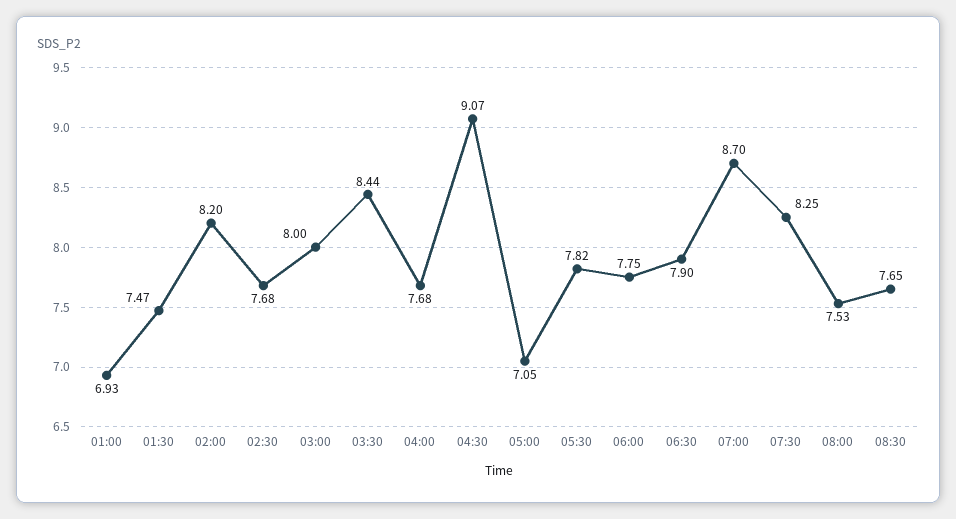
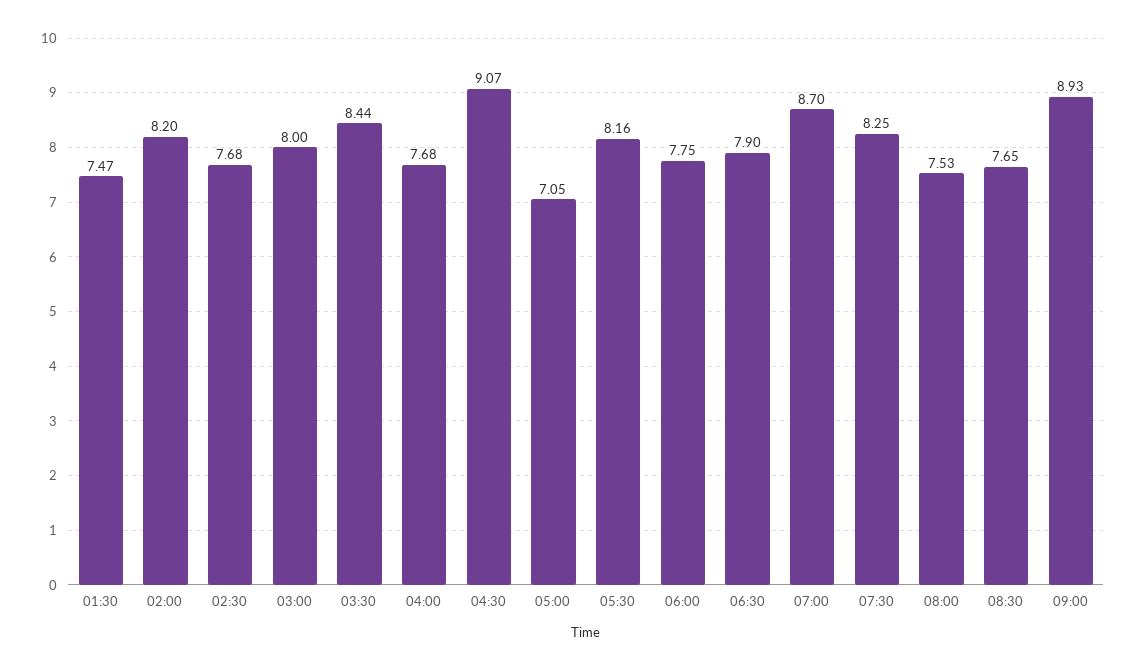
01:00: 6.93 -> none
05:30: 7.82 -> 8.16
09:00: none -> 8.93

